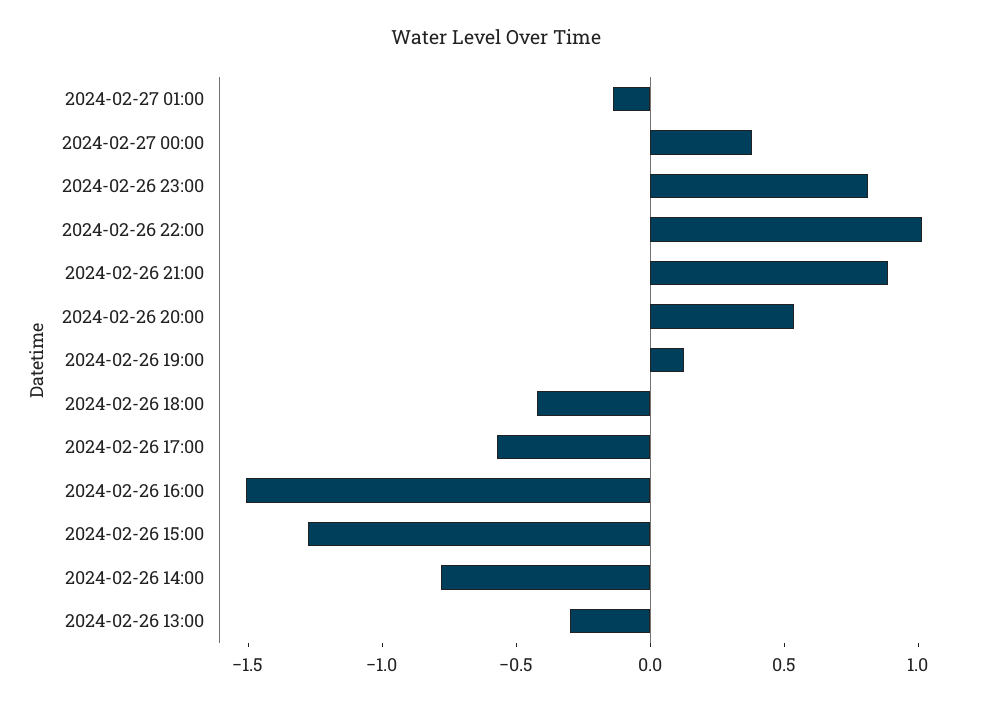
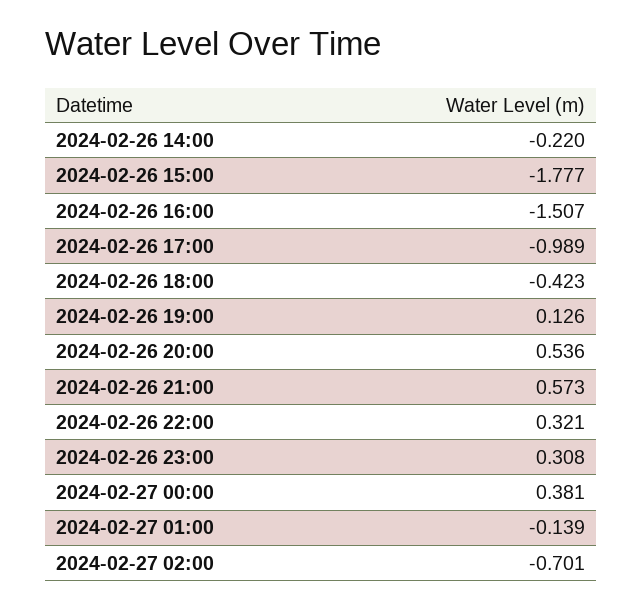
2024-02-26 23:00: 0.8 -> 0.308
2024-02-26 22:00: 1 -> 0.321
2024-02-26 21:00: 0.9 -> 0.573
2024-02-26 17:00: -0.6 -> -0.989
2024-02-26 15:00: -1.3 -> -1.777
2024-02-26 14:00: -0.8 -> -0.22
2024-02-26 13:00: -0.3 -> none
2024-02-27 02:00: none -> -0.701

